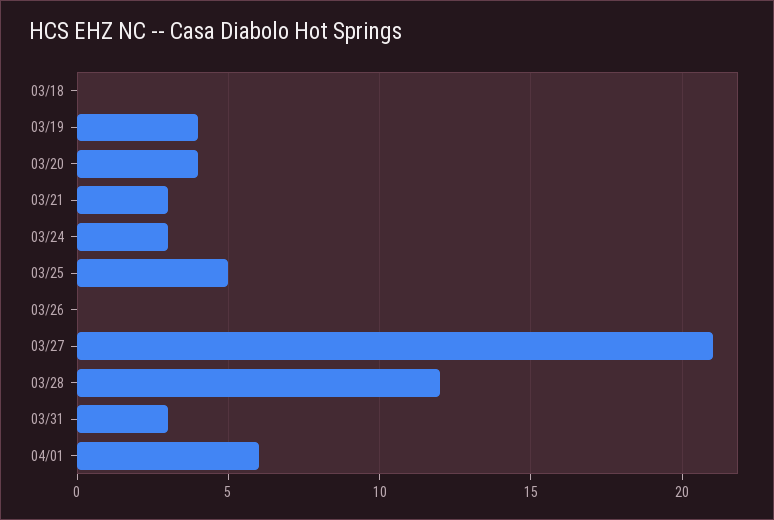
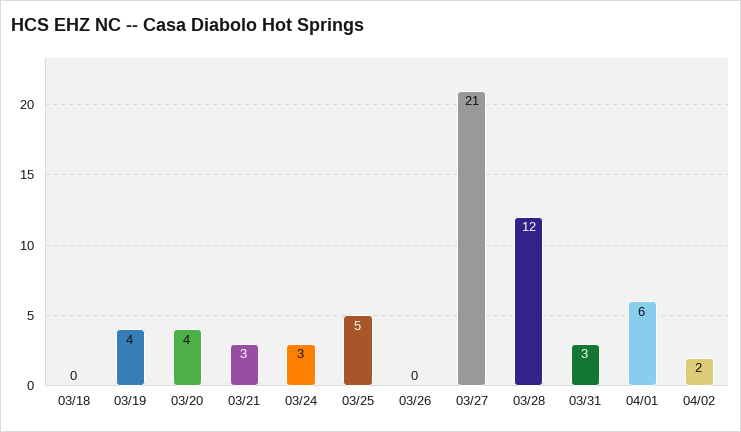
04/02: none -> 2

